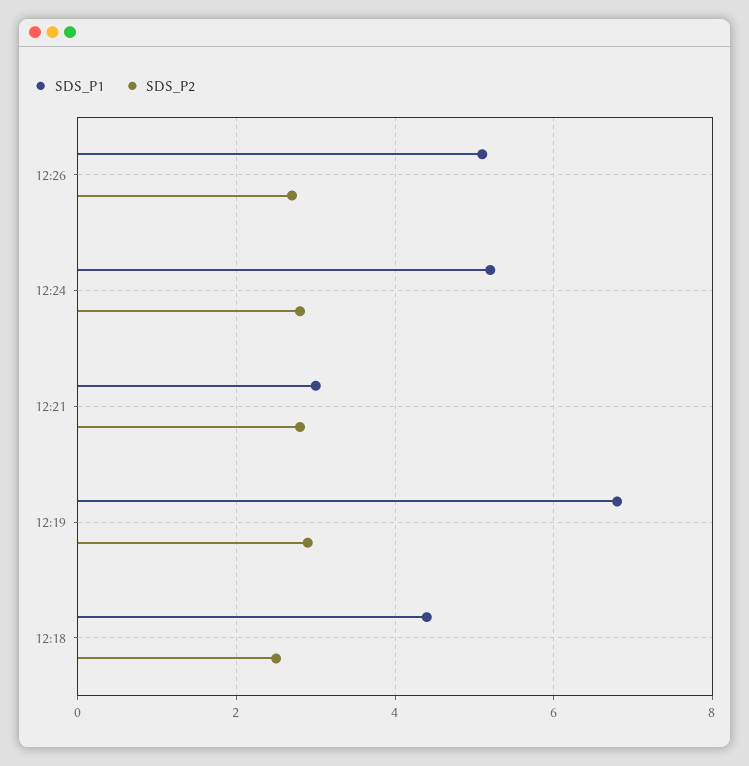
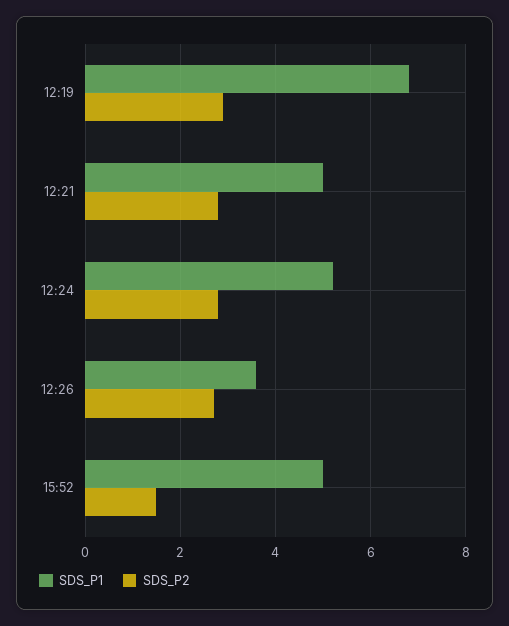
SDS_P1, 12:26: 5 -> 3.5
SDS_P1, 12:21: 3 -> 5
SDS_P1, 12:18: 4.5 -> none
SDS_P2, 12:18: 2.5 -> none
SDS_P1, 15:52: none -> 5
SDS_P2, 15:52: none -> 1.5

